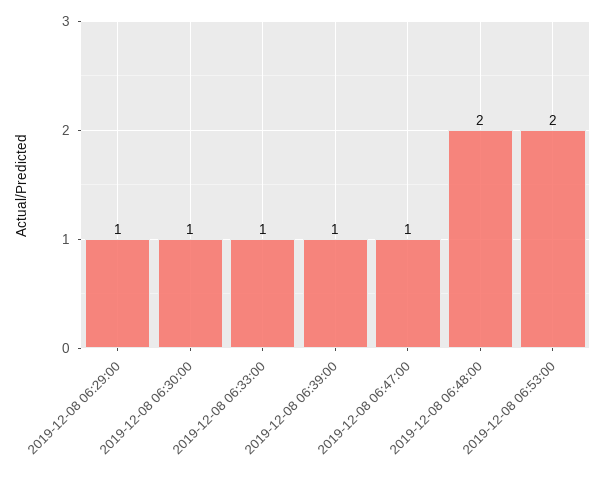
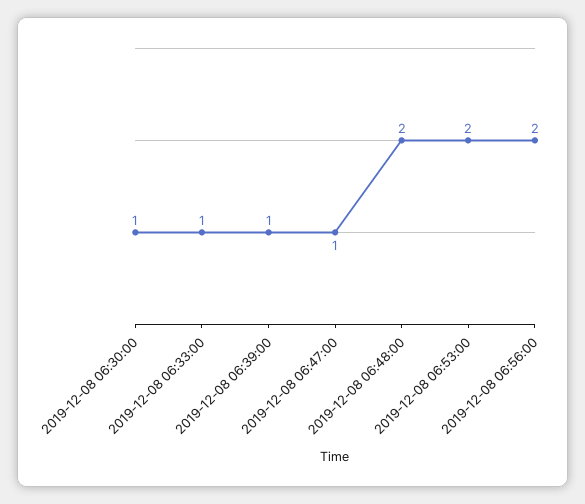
2019-12-08 06:29:00: 1 -> none
2019-12-08 06:56:00: none -> 2

